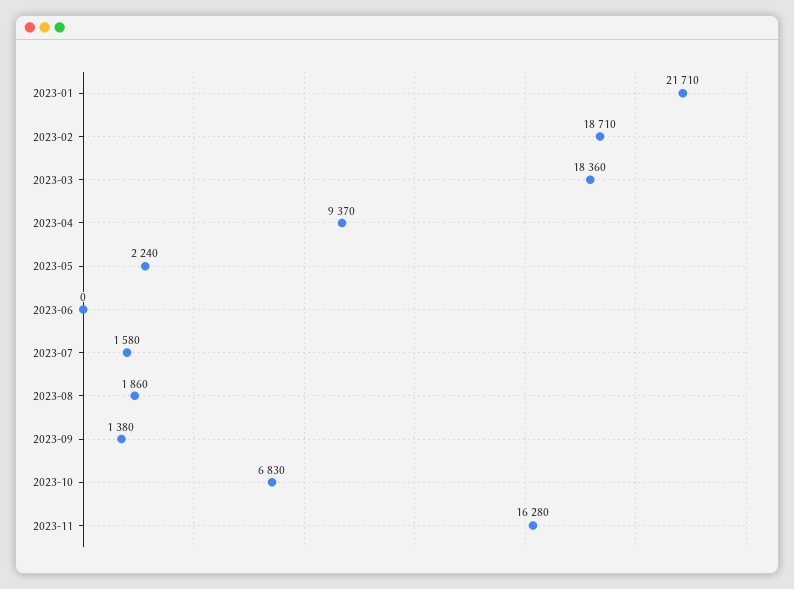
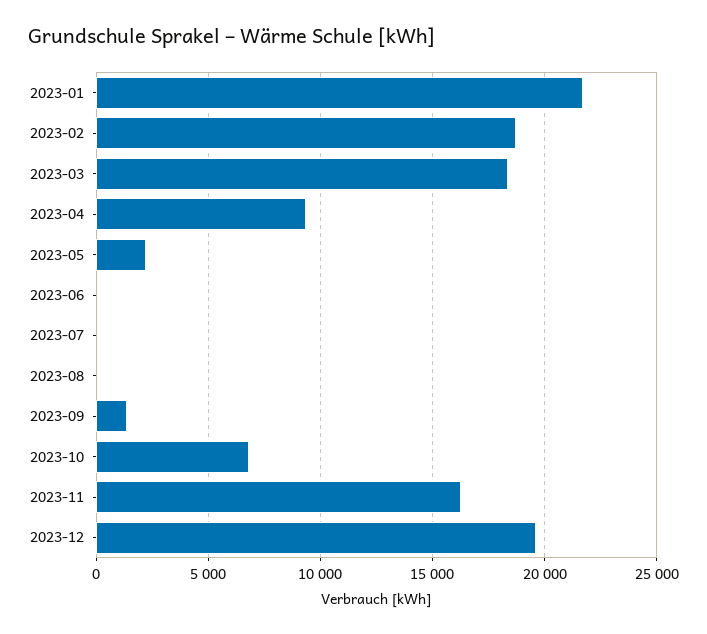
2023-07: 1580 -> 0
2023-08: 1860 -> 0
2023-12: none -> 19500

